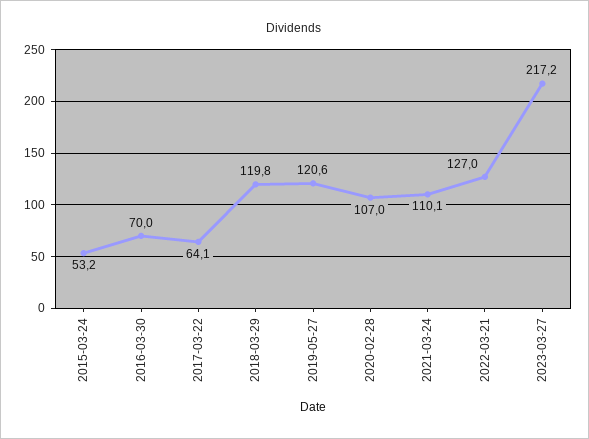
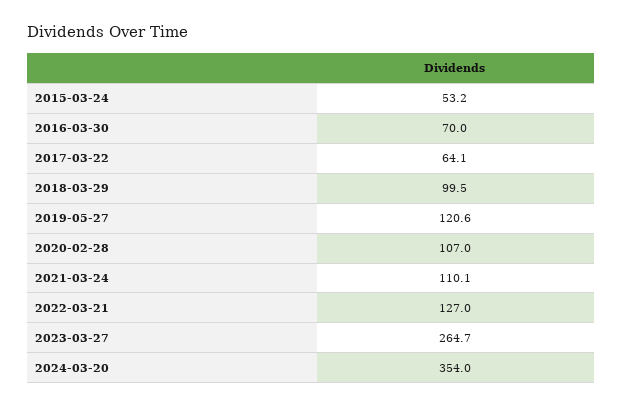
2018-03-29: 119.8 -> 99.5
2023-03-27: 217.2 -> 264.7
2024-03-20: none -> 354

